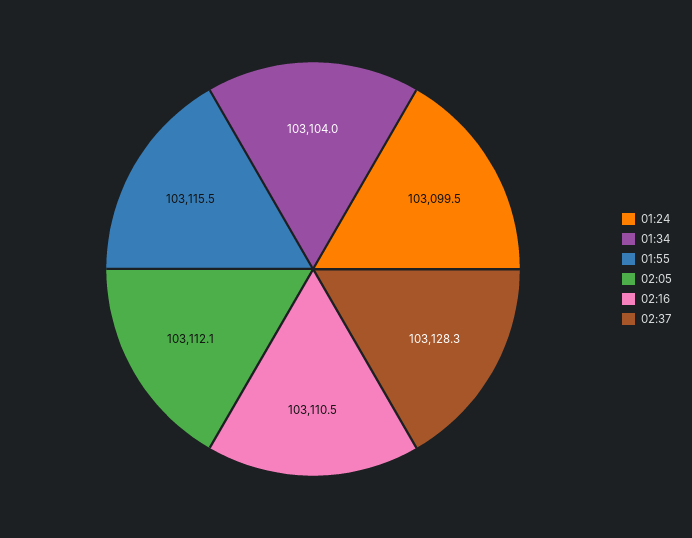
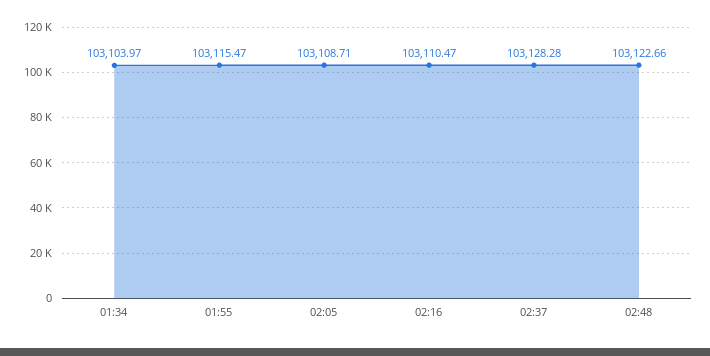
01:24: 103099.5 -> none
02:05: 103112.1 -> 103108.71
02:48: none -> 103122.66

